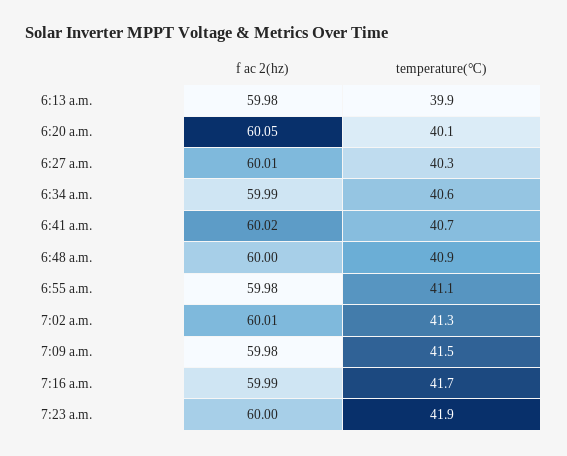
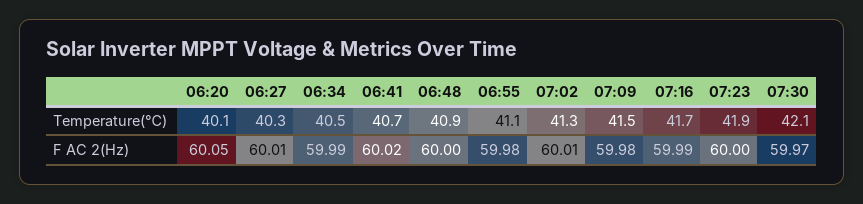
f ac 2(hz), 6:13 a.m.: 59.98 -> none
temperature(℃), 6:13 a.m.: 39.9 -> none
temperature(℃), 6:34 a.m.: 40.6 -> 40.5
temperature(℃), 07:30: none -> 42.1
f ac 2(hz), 07:30: none -> 59.97

